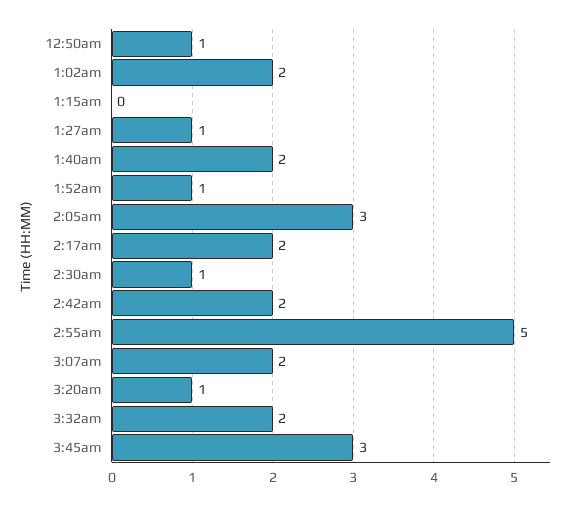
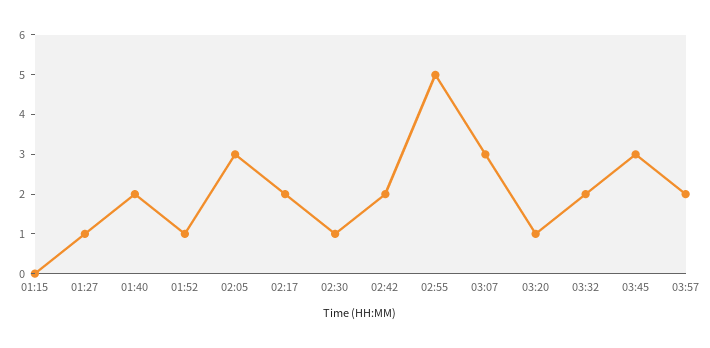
12:50am: 1 -> none
1:02am: 2 -> none
3:07am: 2 -> 3
03:57: none -> 2

